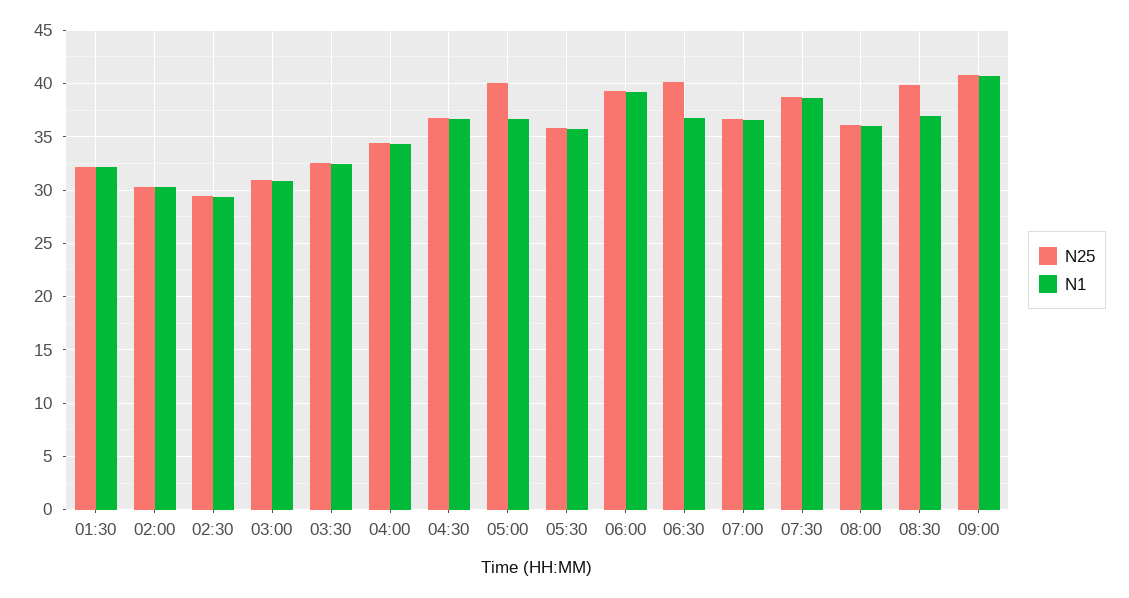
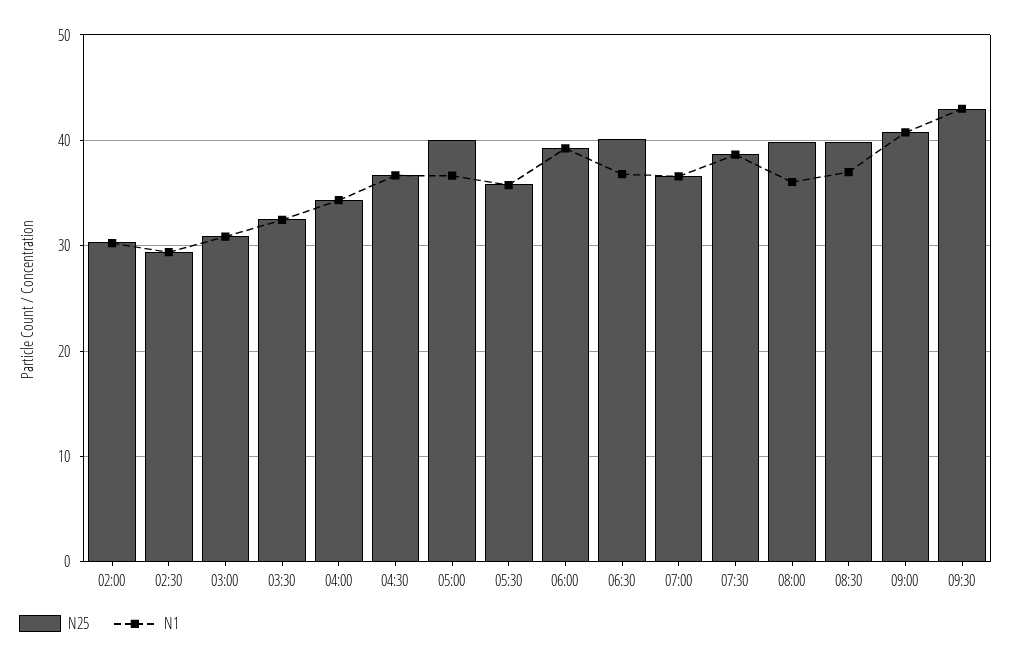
N25, 01:30: 32 -> none
N1, 01:30: 32 -> none
N25, 08:00: 36 -> 40
N25, 09:30: none -> 43
N1, 09:30: none -> 43

